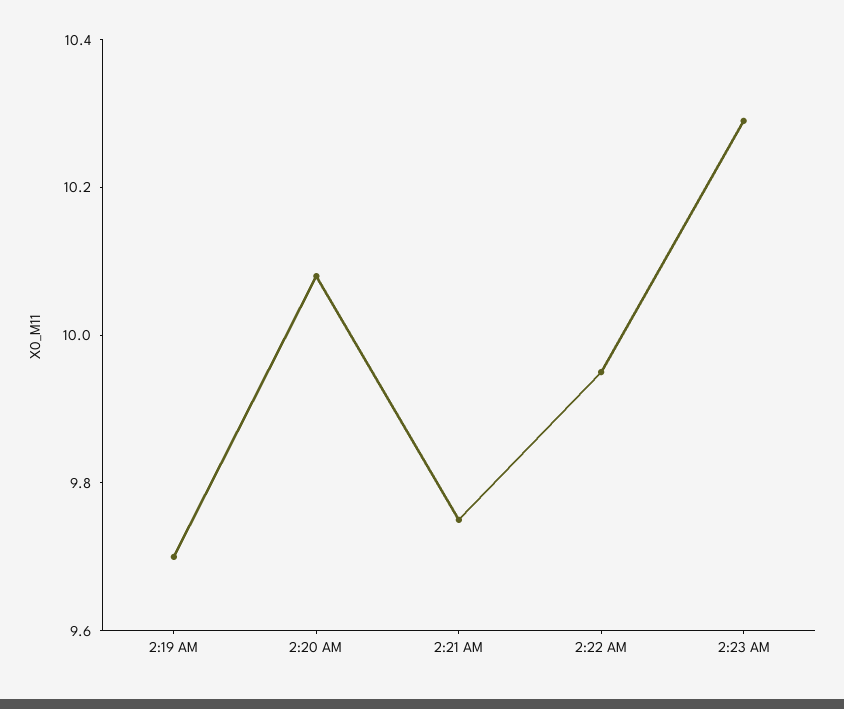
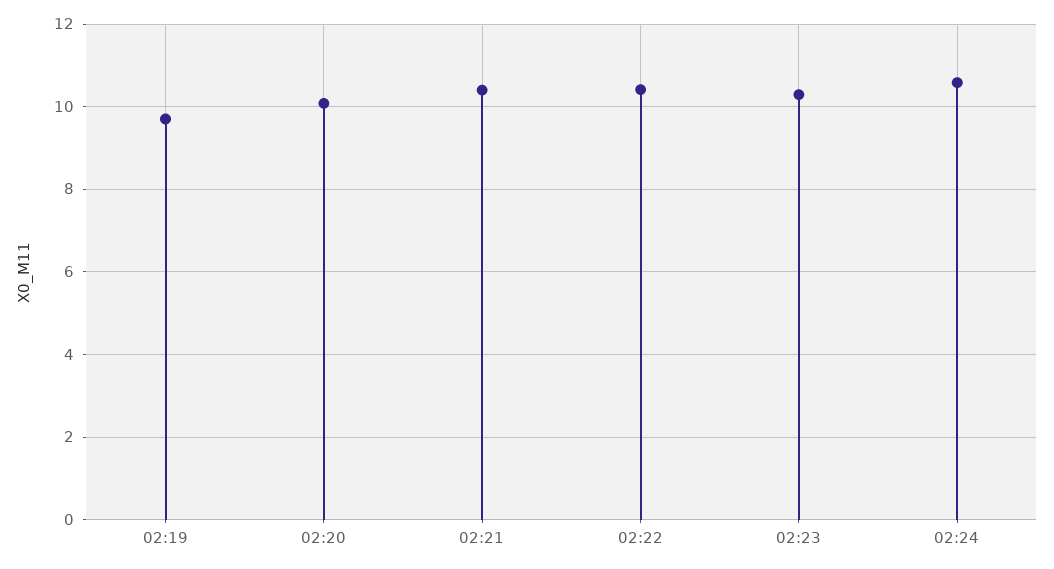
2:21 AM: 9.75 -> 10.4
2:22 AM: 9.95 -> 10.4
02:24: none -> 10.6

